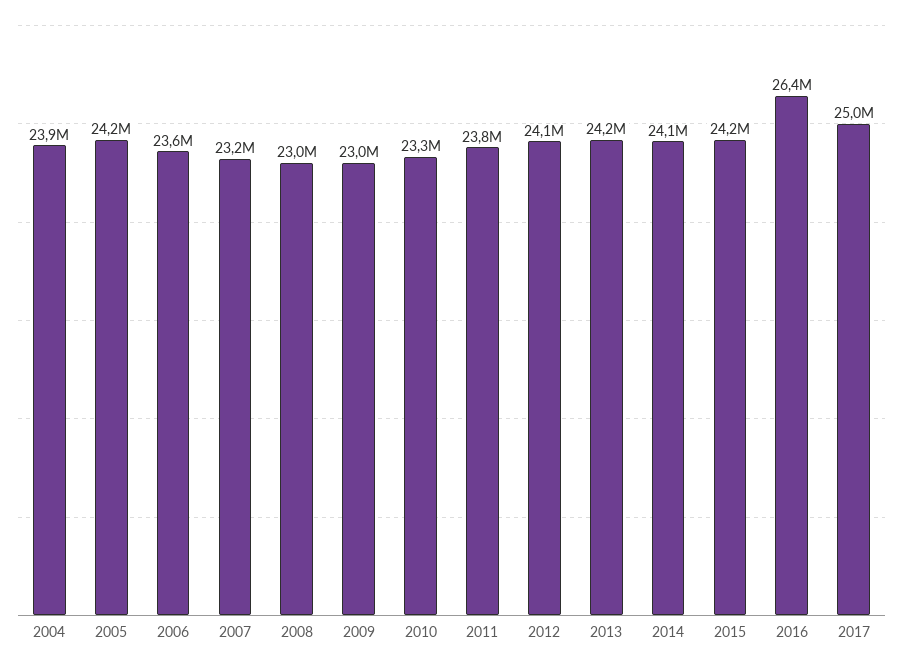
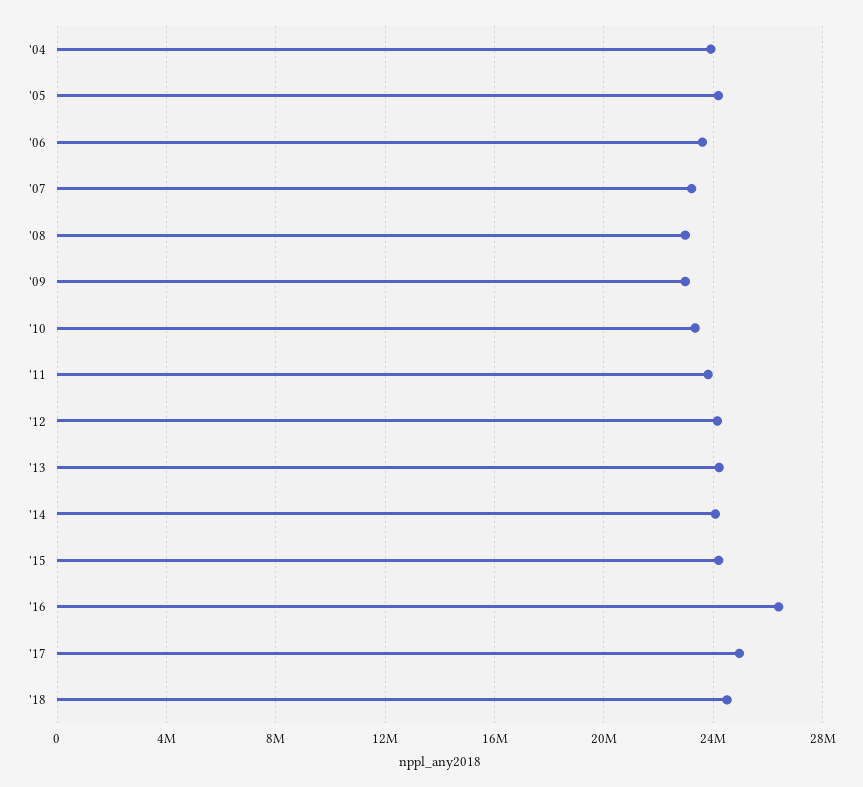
'18: none -> 24500000

